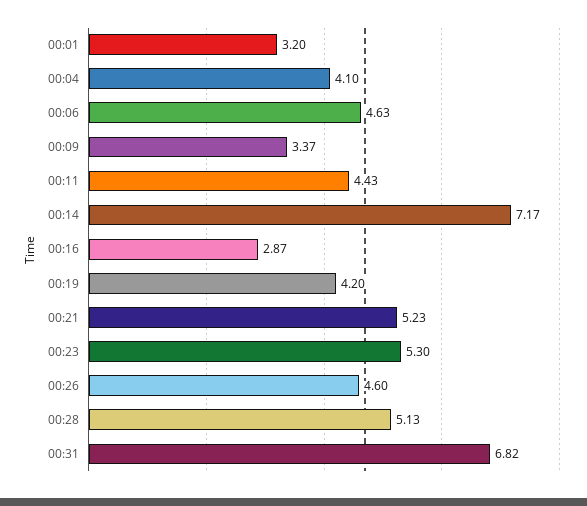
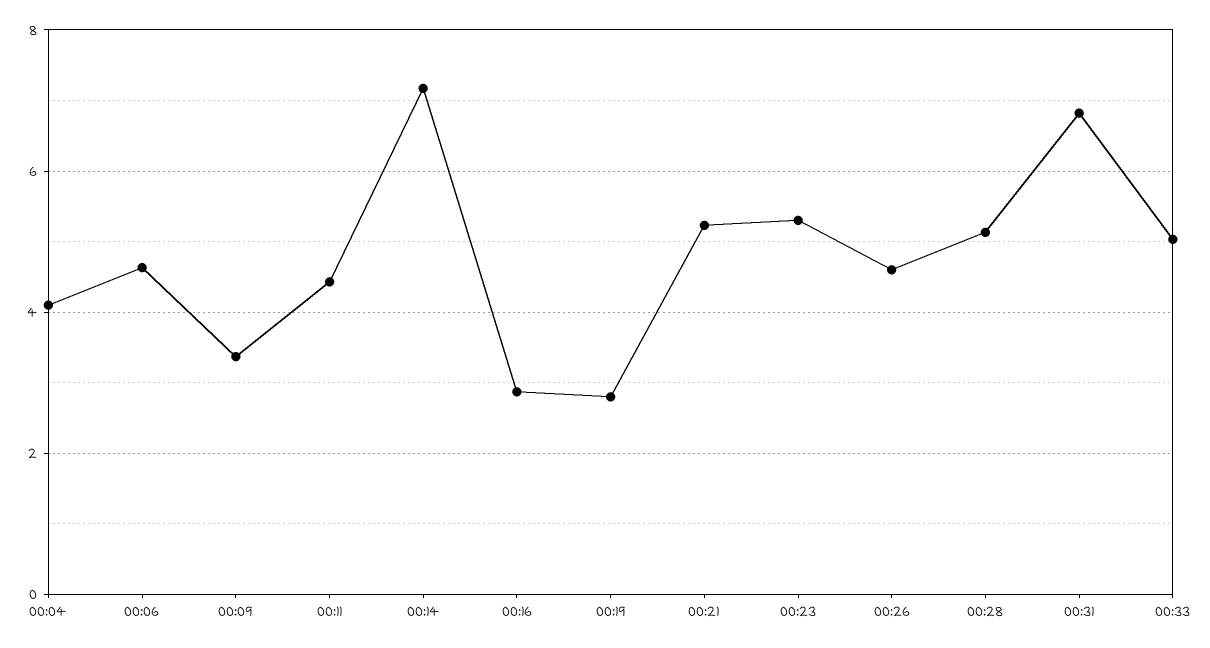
00:01: 3.2 -> none
00:19: 4.2 -> 2.8
00:33: none -> 5

